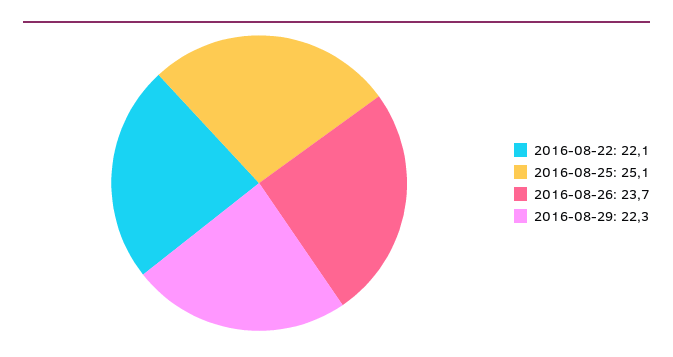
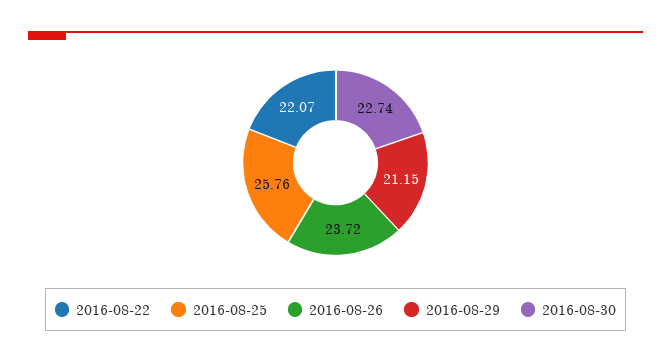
2016-08-25: 25.1 -> 25.76
2016-08-29: 22.3 -> 21.15
2016-08-30: none -> 22.74

